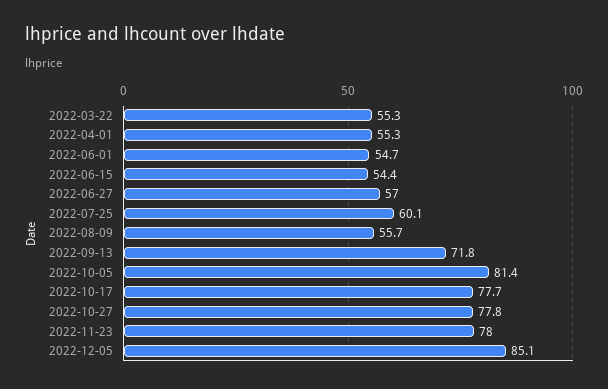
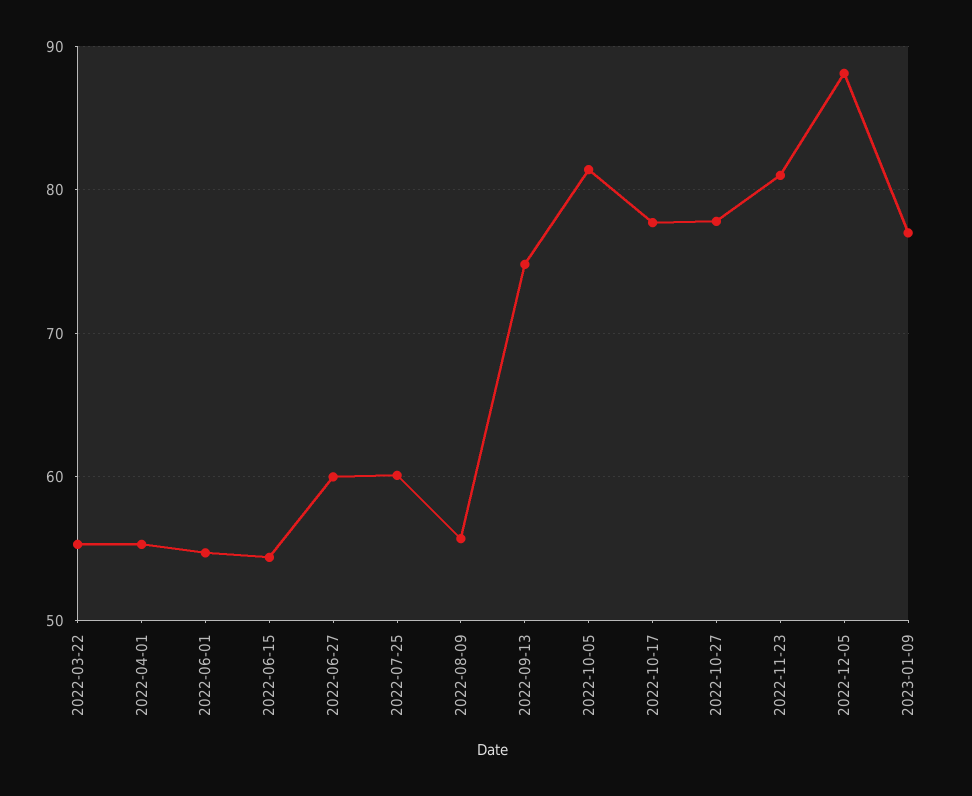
2022-06-27: 57 -> 60
2022-09-13: 71.8 -> 75
2022-11-23: 78 -> 81
2022-12-05: 85.1 -> 88
2023-01-09: none -> 77

